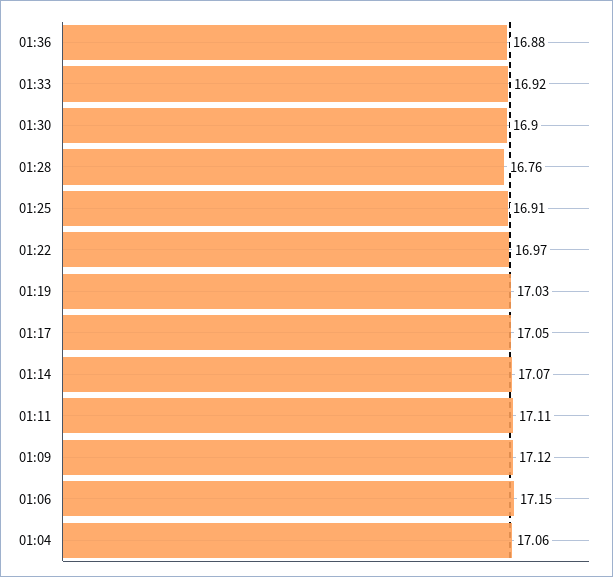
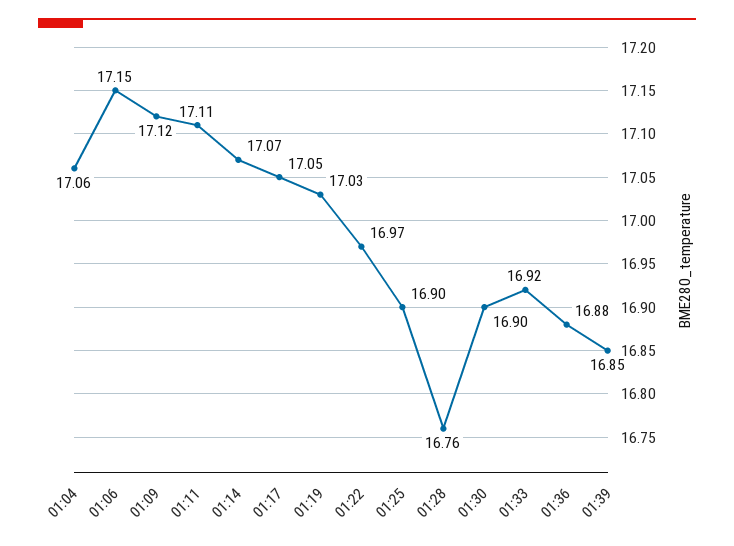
01:25: 16.91 -> 16.9
01:39: none -> 16.85

